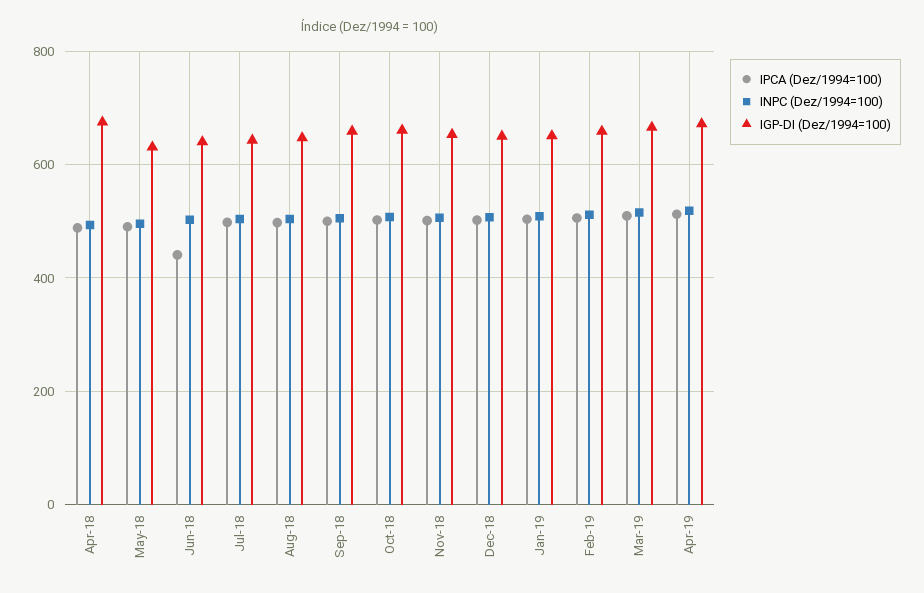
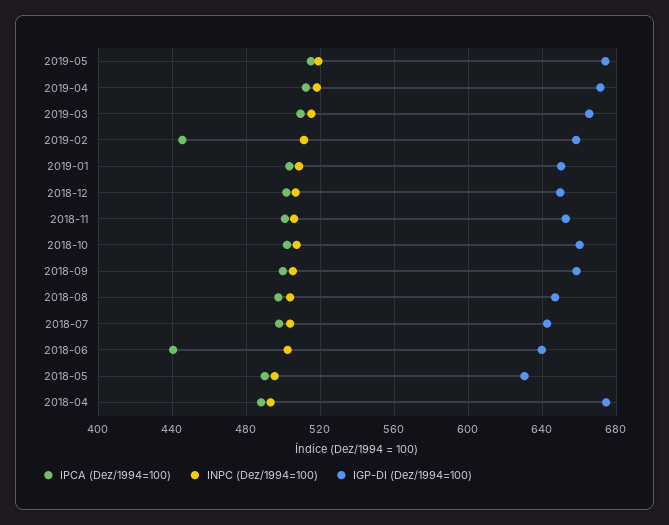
IPCA (Dez/1994=100), Feb-19: 500 -> 445
IPCA (Dez/1994=100), 2019-05: none -> 515
INPC (Dez/1994=100), 2019-05: none -> 520
IGP-DI (Dez/1994=100), 2019-05: none -> 675

